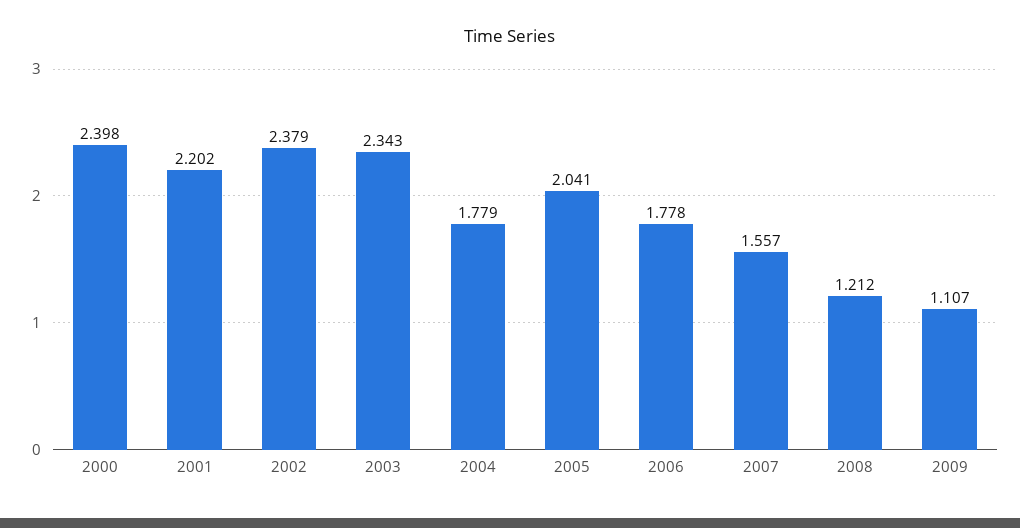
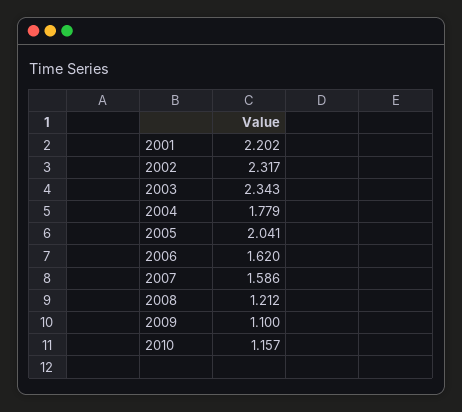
2000: 2.398 -> none
2002: 2.379 -> 2.317
2006: 1.778 -> 1.62
2007: 1.557 -> 1.586
2009: 1.107 -> 1.1
2010: none -> 1.157

